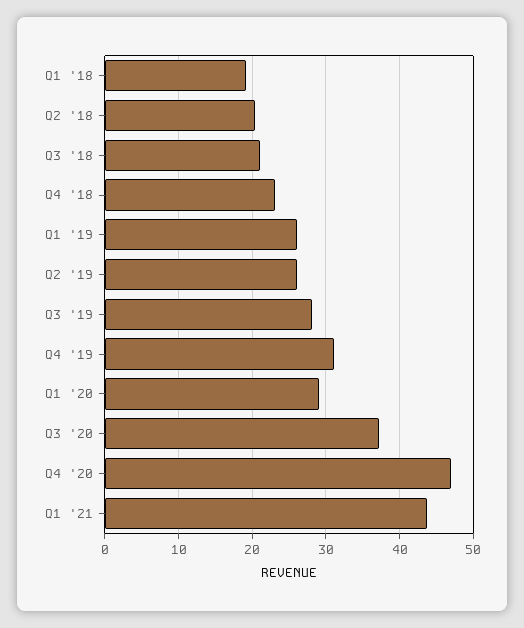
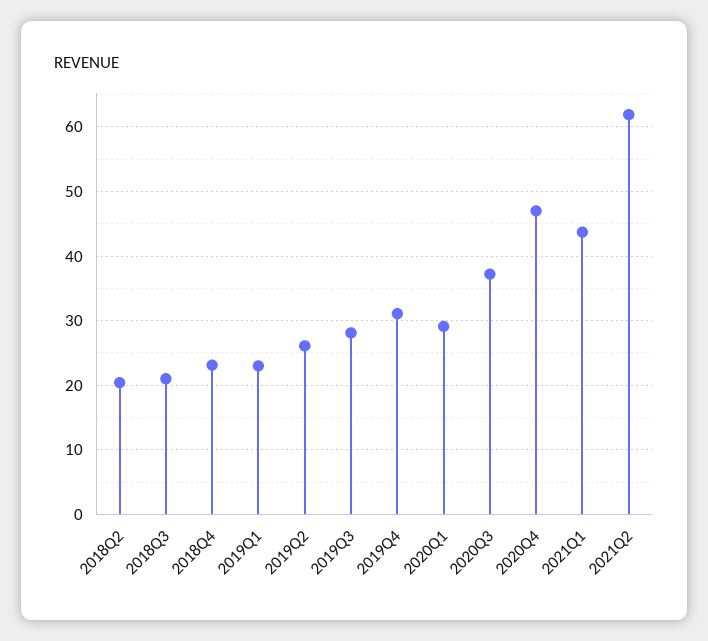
Q1 '18: 19 -> none
Q1 '19: 26 -> 23
2021Q2: none -> 62

